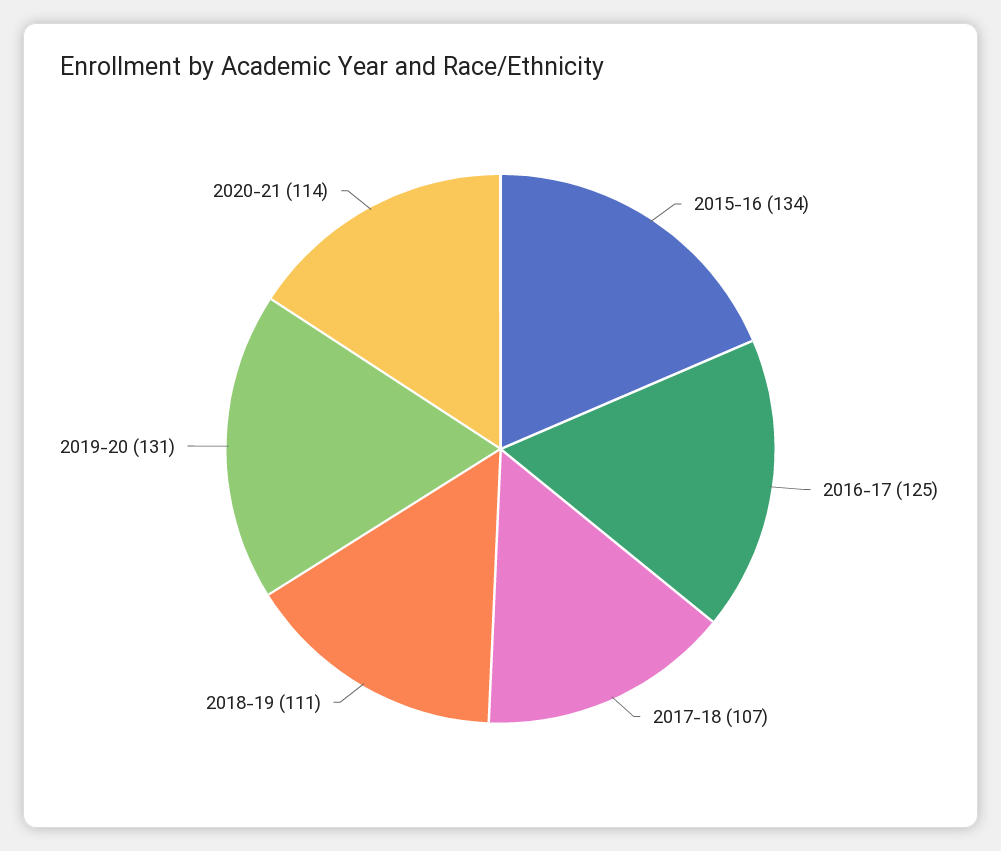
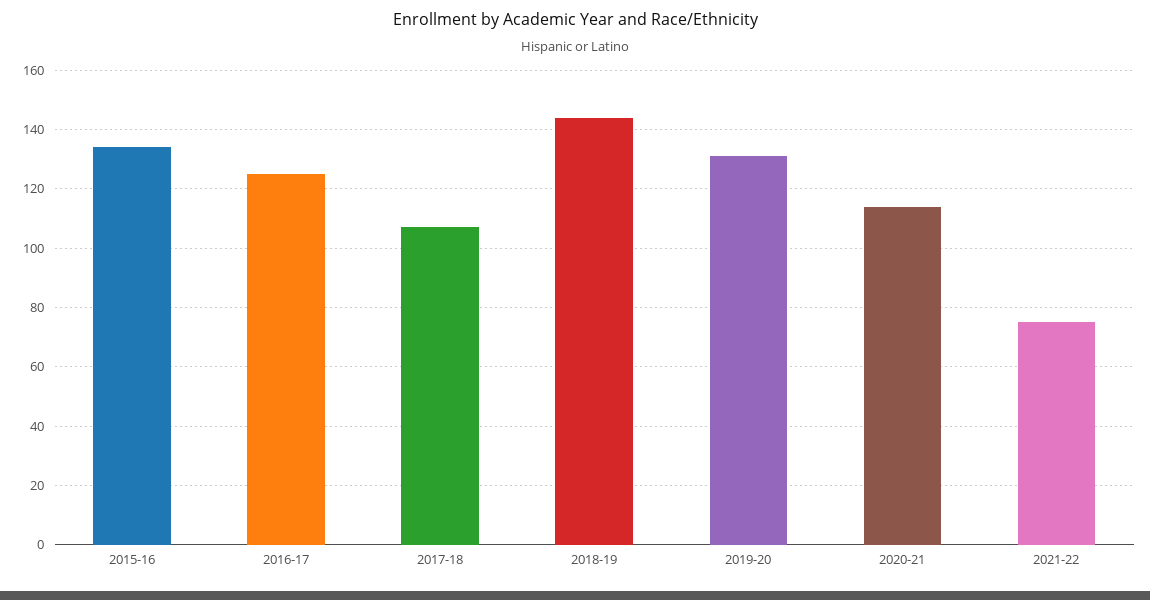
2018-19: 111 -> 145
2021-22: none -> 75

